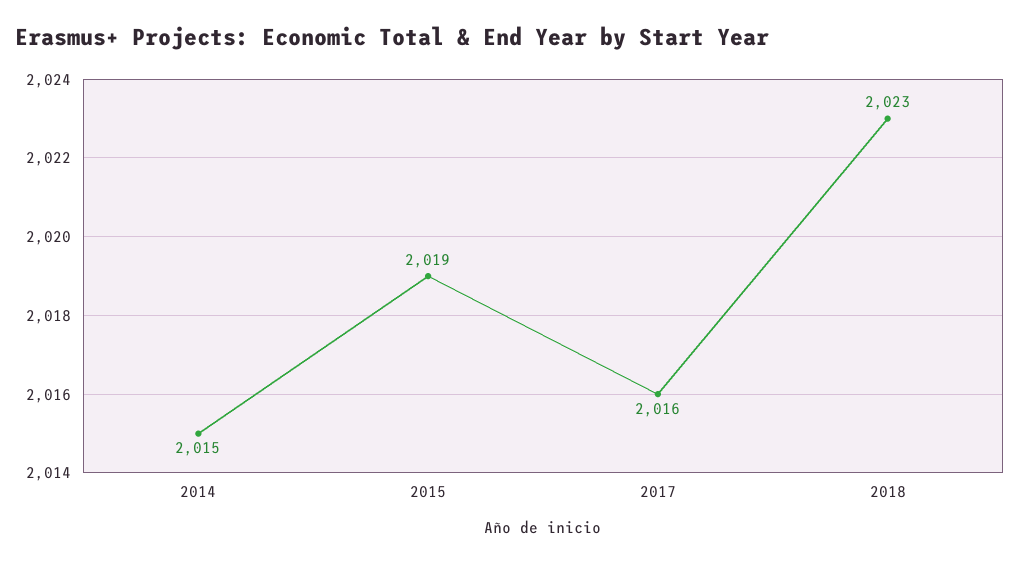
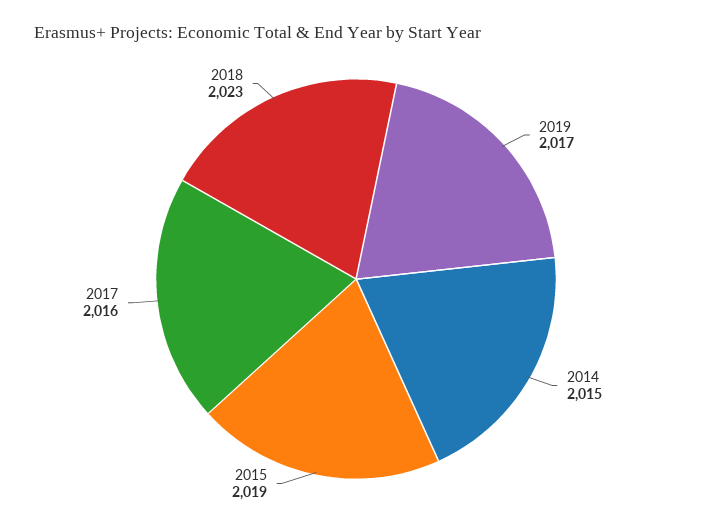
2019: none -> 2017

